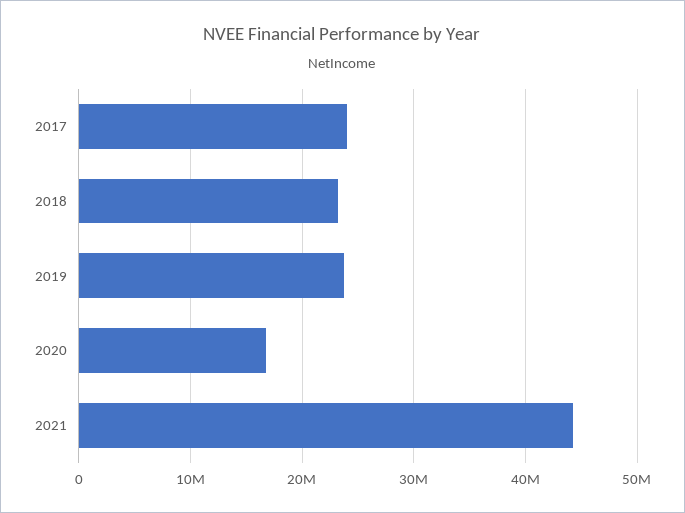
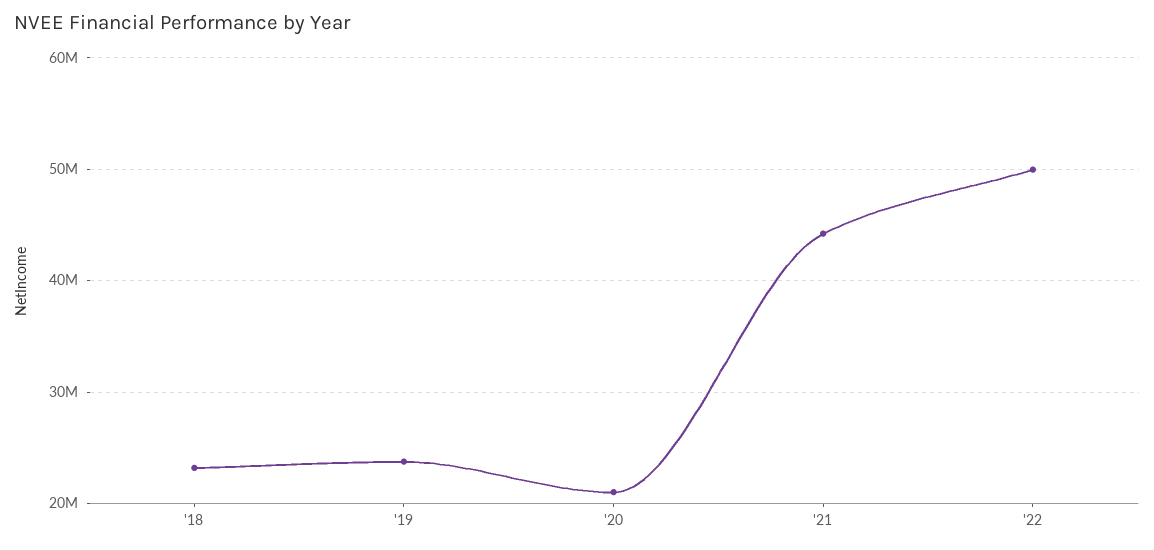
2017: 24000000 -> none
2020: 17000000 -> 21000000
'22: none -> 50000000

